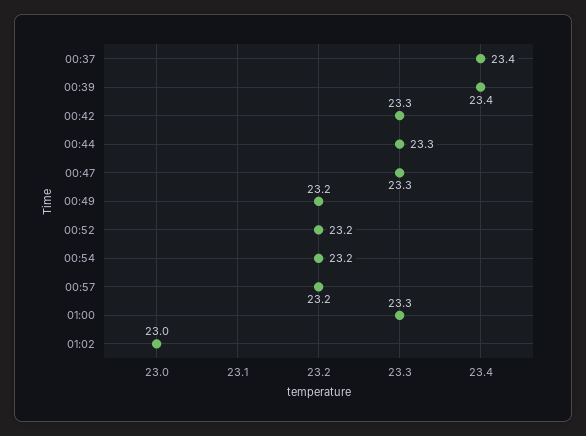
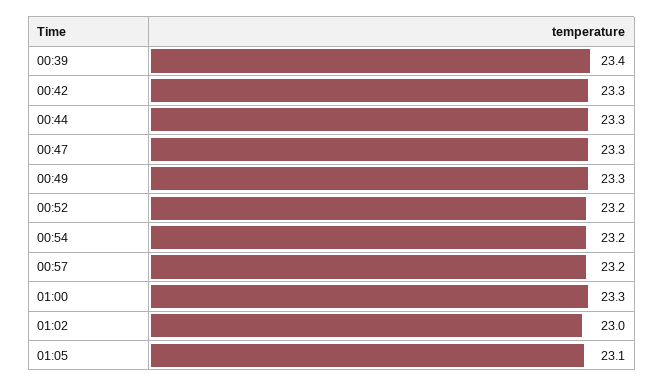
00:37: 23.4 -> none
00:49: 23.2 -> 23.3
01:05: none -> 23.1

